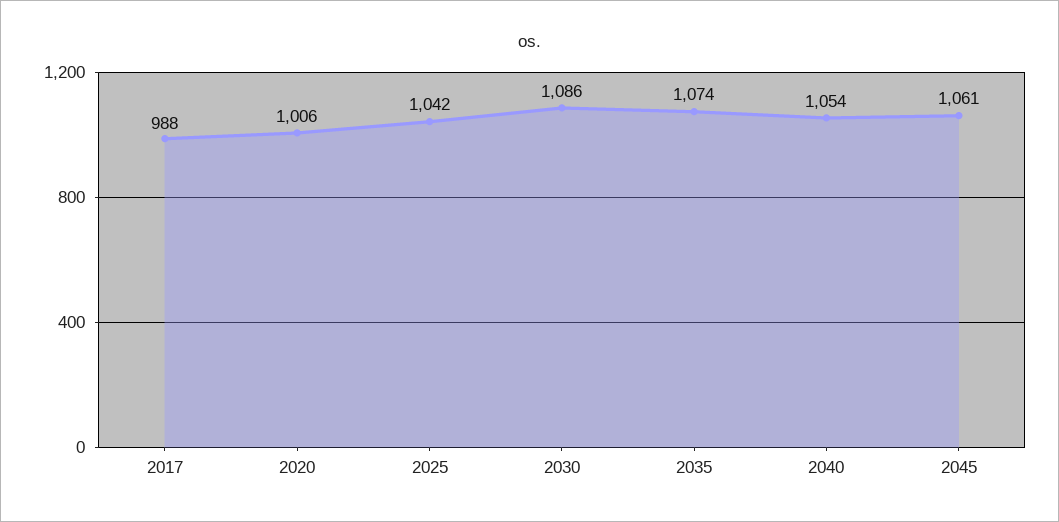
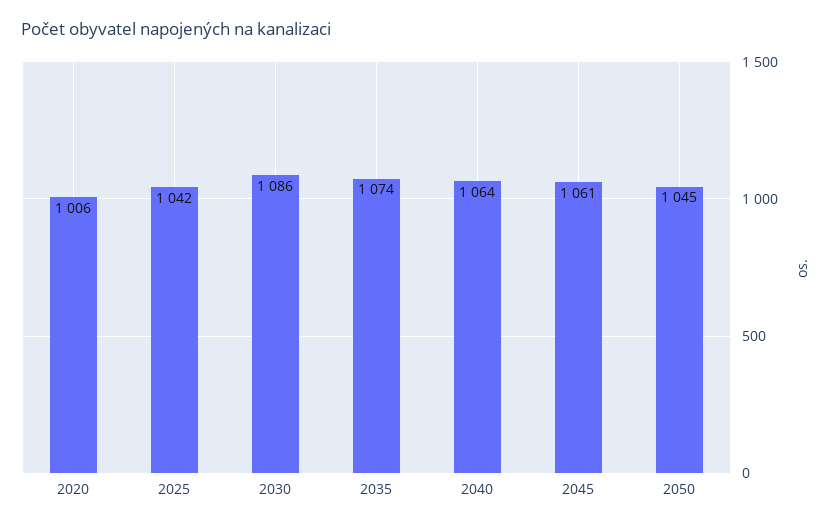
2017: 988 -> none
2040: 1054 -> 1064
2050: none -> 1045

